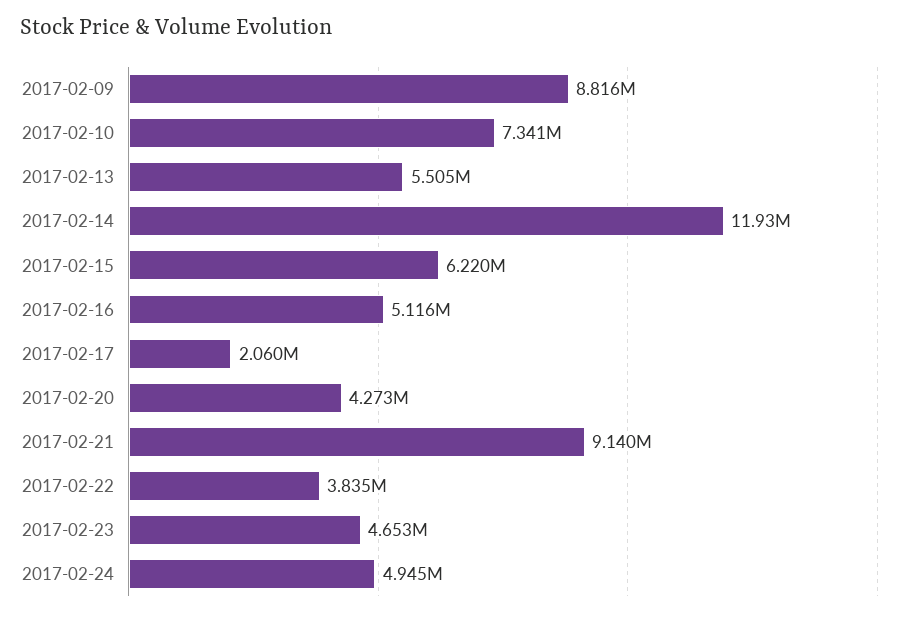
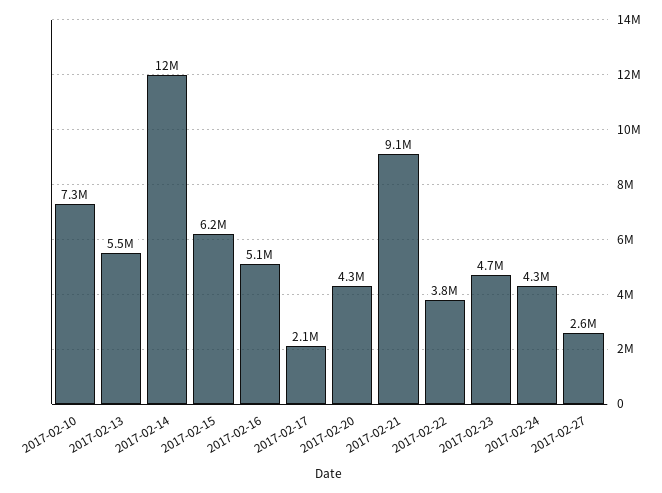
2017-02-09: 8816000 -> none
2017-02-24: 4945000 -> 4300000
2017-02-27: none -> 2600000

